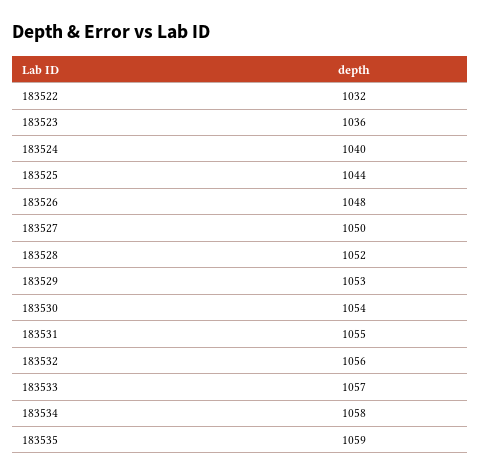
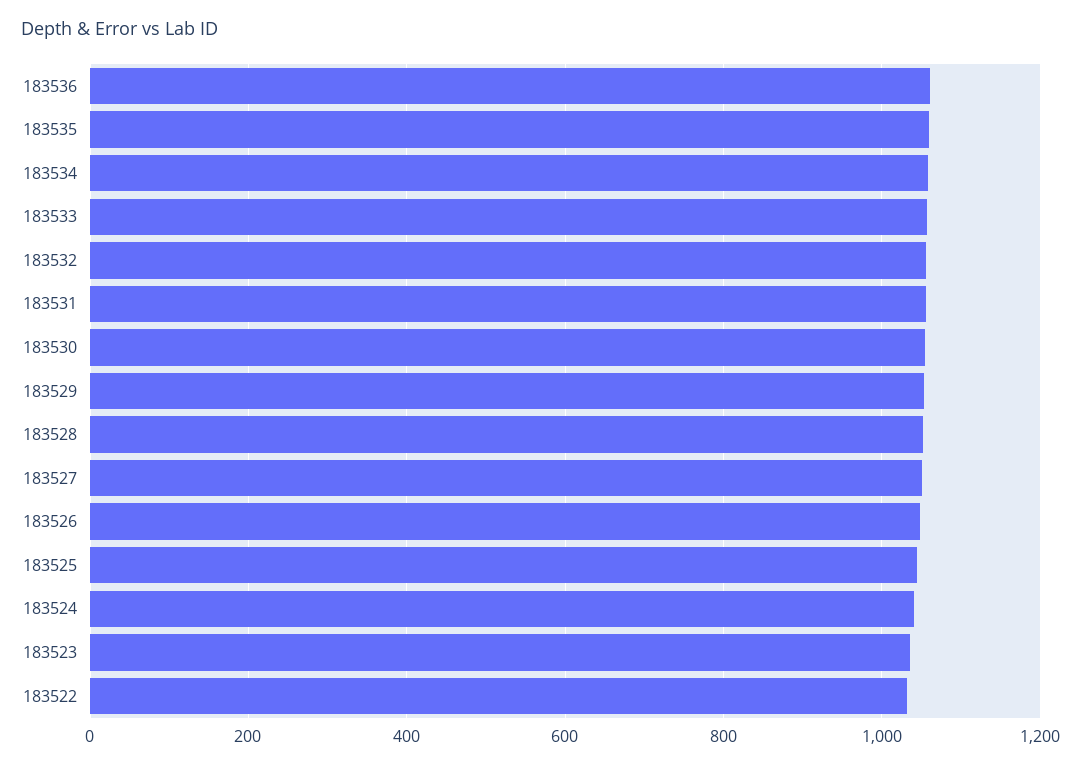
183536: none -> 1060

